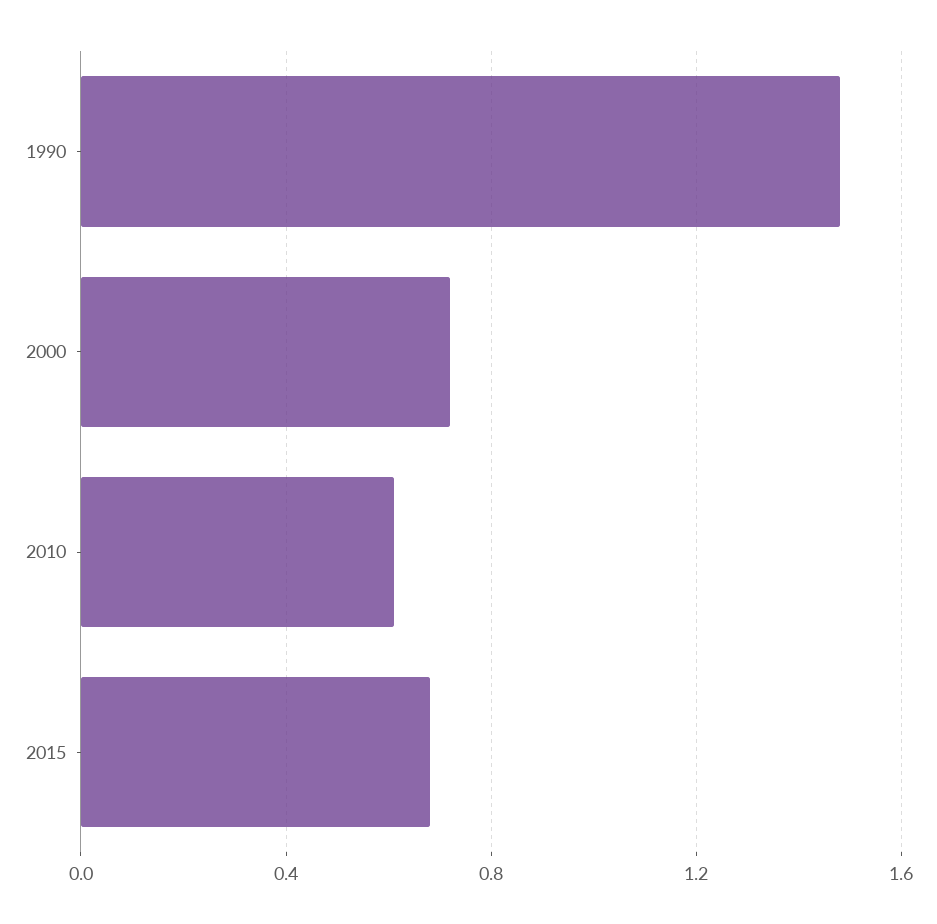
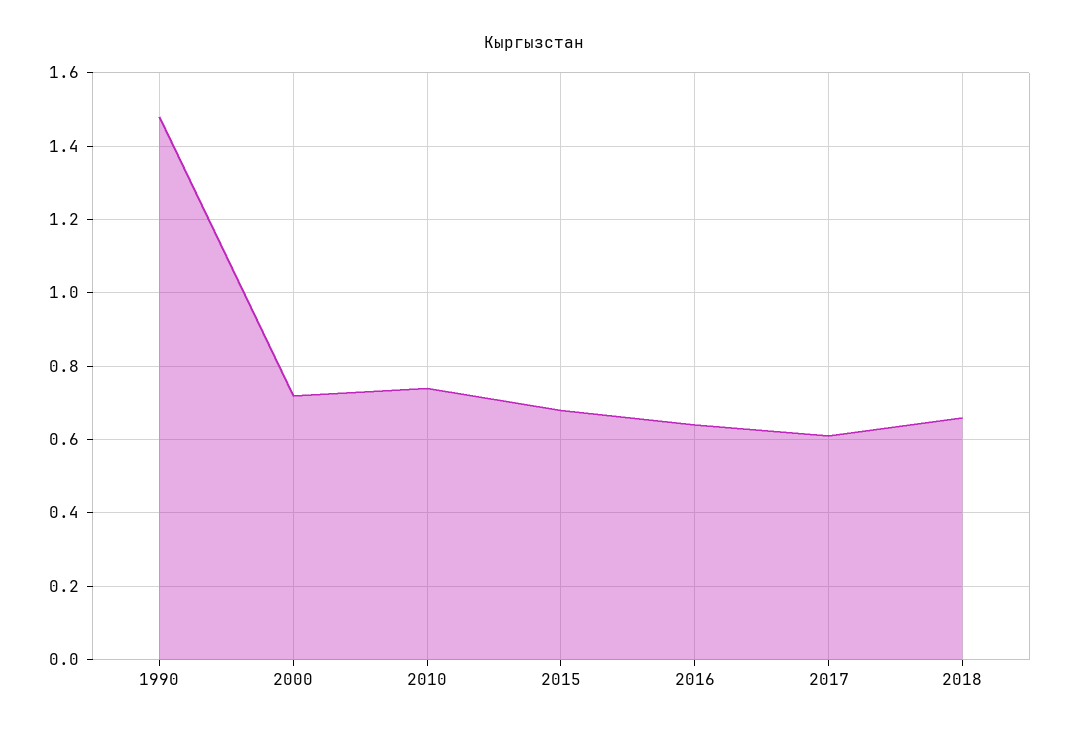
2010: 0.6 -> 0.75
2016: none -> 0.65
2017: none -> 0.6
2018: none -> 0.65

